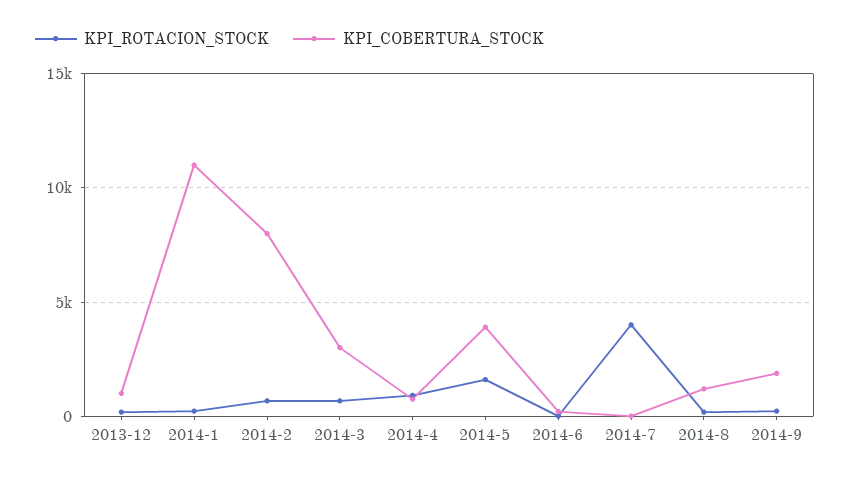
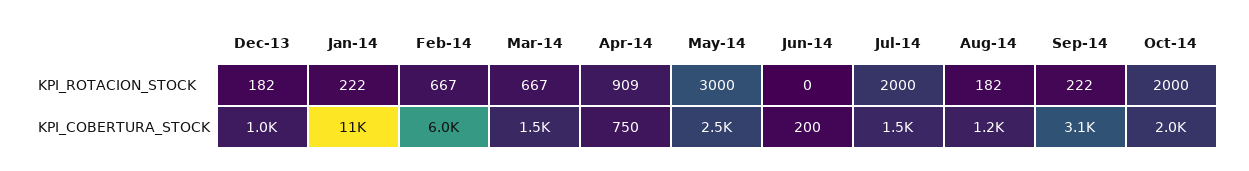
KPI_COBERTURA_STOCK, 2014-2: 8000 -> 6000
KPI_COBERTURA_STOCK, 2014-3: 3000 -> 1500
KPI_ROTACION_STOCK, 2014-5: 1500 -> 3000
KPI_COBERTURA_STOCK, 2014-5: 4000 -> 2500
KPI_ROTACION_STOCK, 2014-7: 4000 -> 2000
KPI_COBERTURA_STOCK, 2014-7: 0 -> 1500
KPI_COBERTURA_STOCK, 2014-9: 2000 -> 3100
KPI_ROTACION_STOCK, Oct-14: none -> 2000
KPI_COBERTURA_STOCK, Oct-14: none -> 2000

